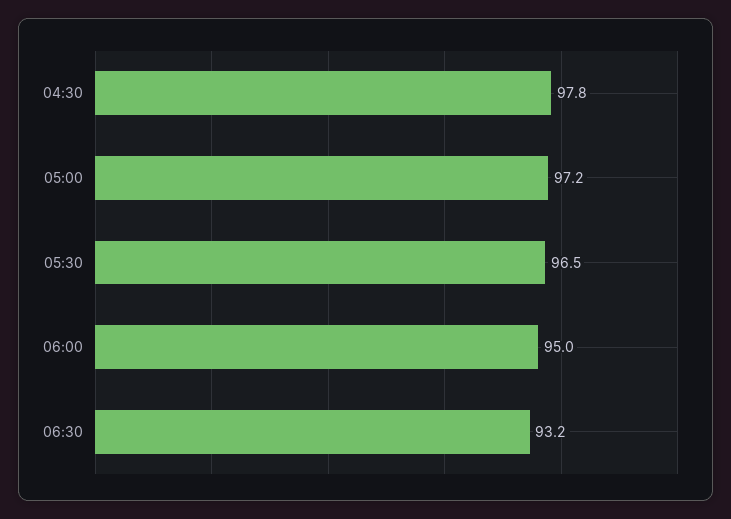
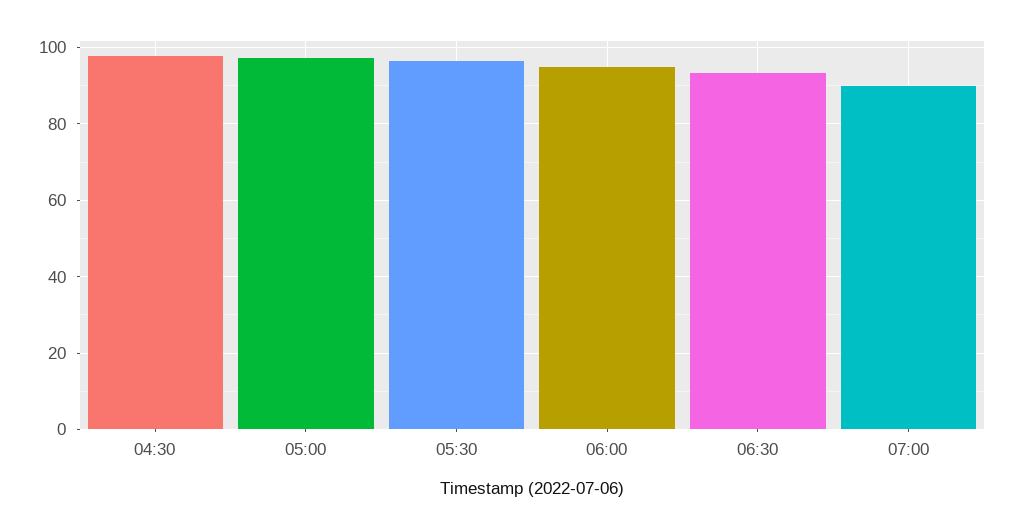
07:00: none -> 90

